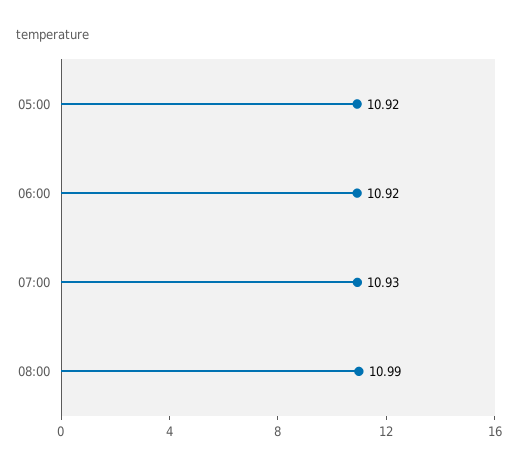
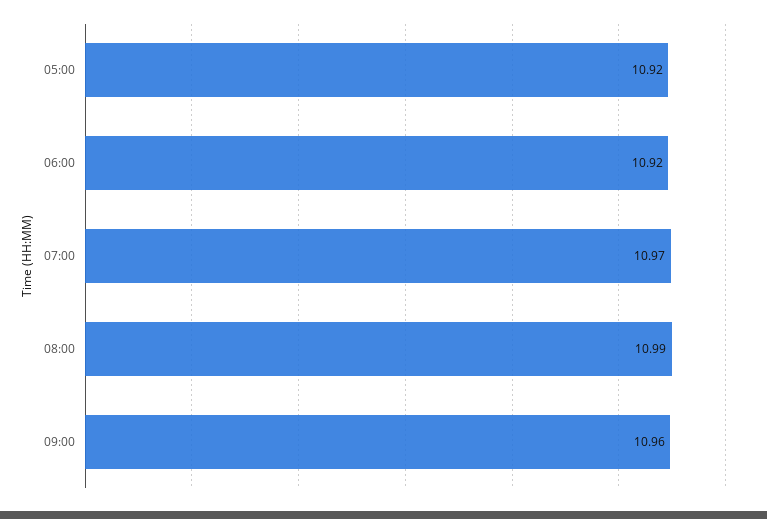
07:00: 10.93 -> 10.97
09:00: none -> 10.96

